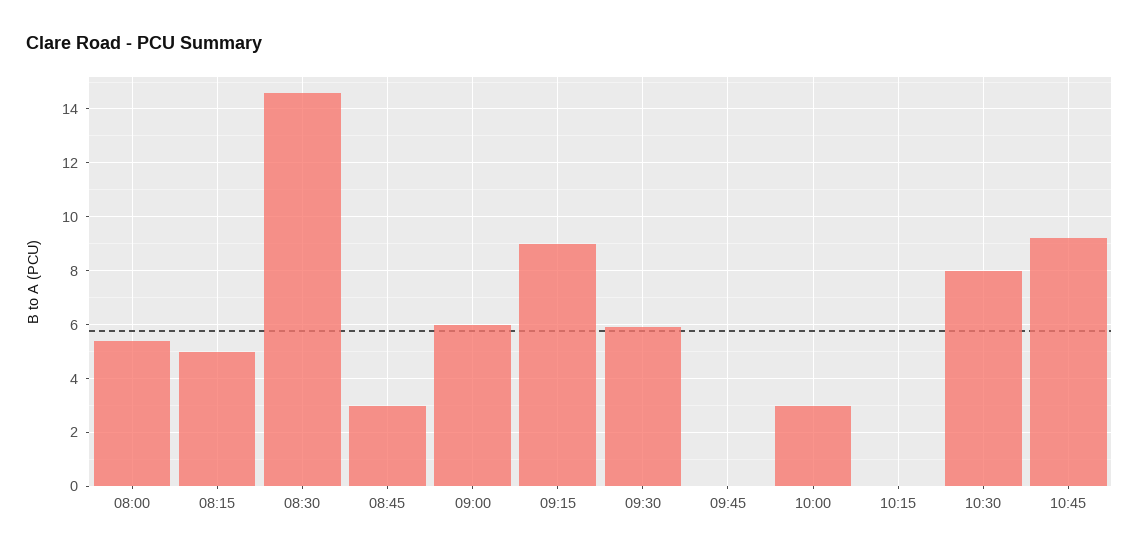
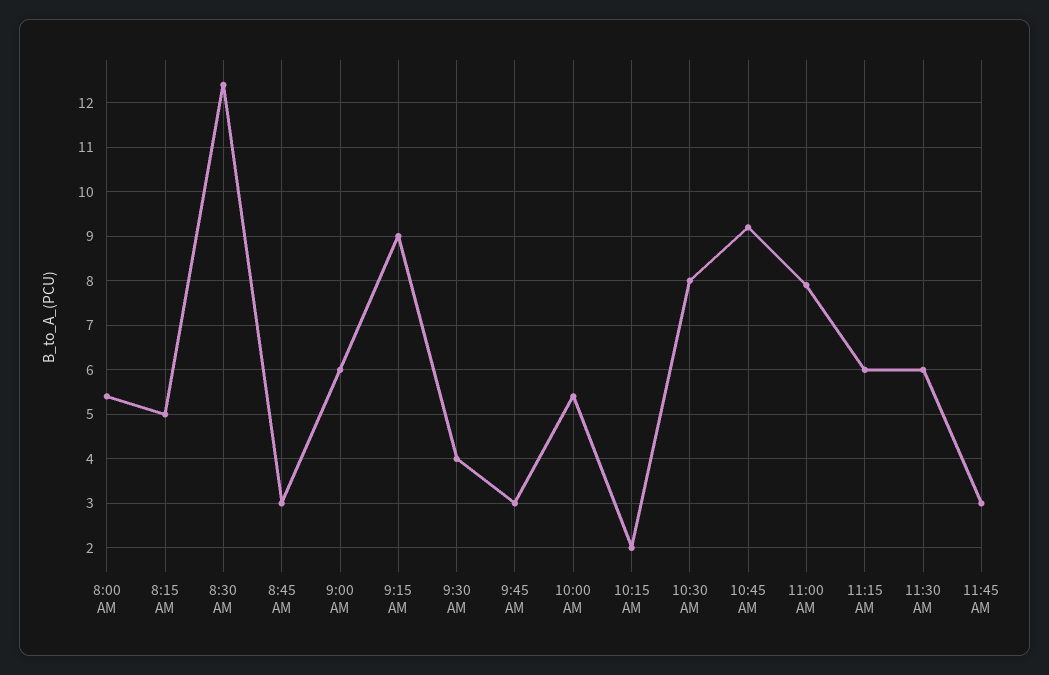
08:30: 14.5 -> 12.5
09:30: 6 -> 4
09:45: 0 -> 3
10:00: 3 -> 5.5
10:15: 0 -> 2
11:00 AM: none -> 8
11:15 AM: none -> 6
11:30 AM: none -> 6
11:45 AM: none -> 3

